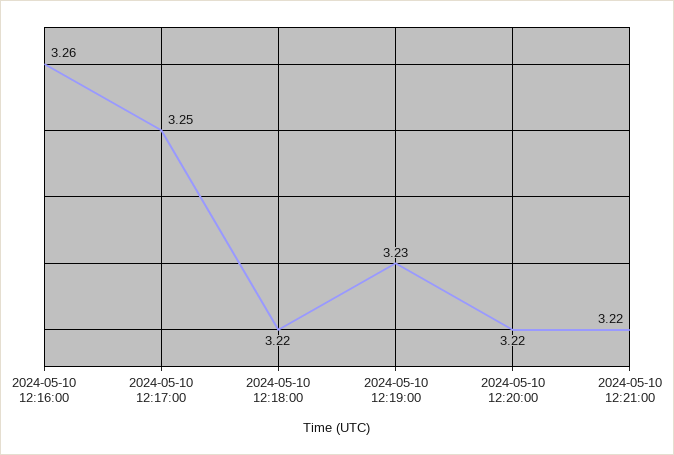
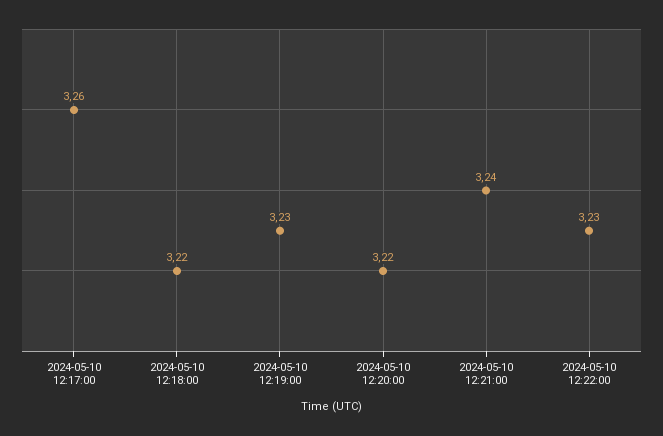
2024-05-10 12:16:00: 3.26 -> none
2024-05-10 12:17:00: 3.25 -> 3.26
2024-05-10 12:21:00: 3.22 -> 3.24
2024-05-10 12:22:00: none -> 3.23

